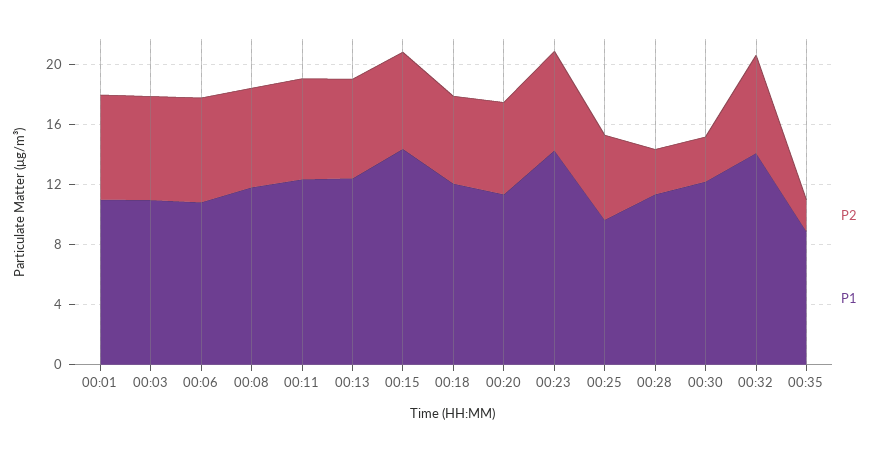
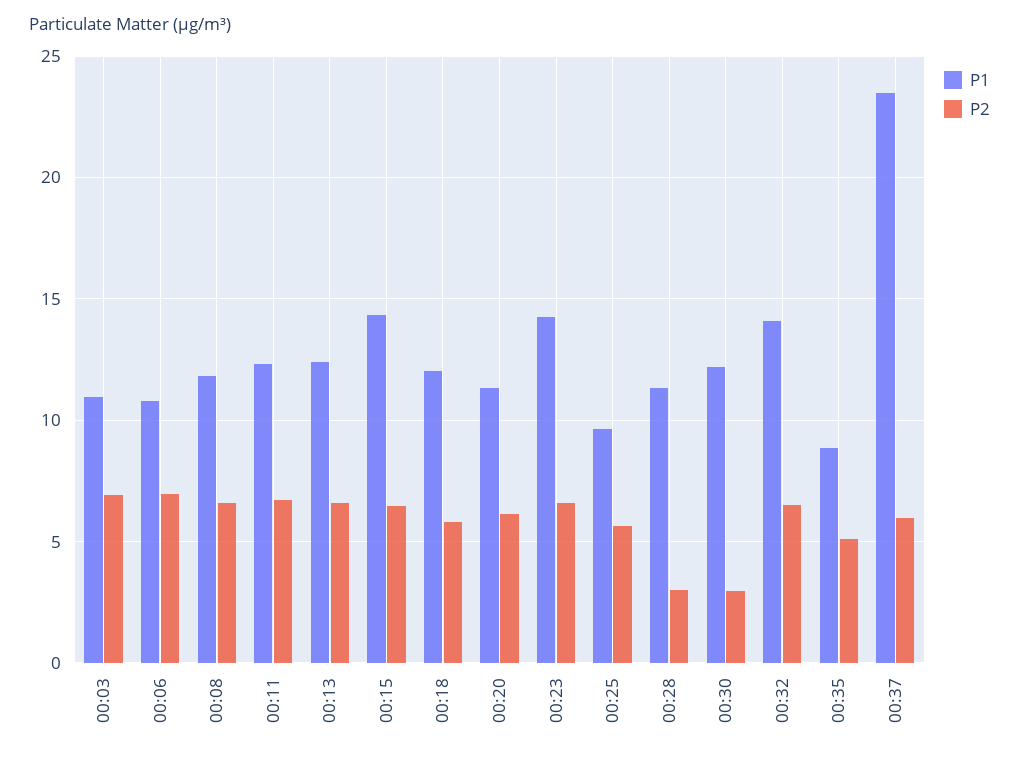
P2, 00:01: 7 -> none
P1, 00:01: 11 -> none
P2, 00:35: 2 -> 5
P1, 00:37: none -> 23.5
P2, 00:37: none -> 6

